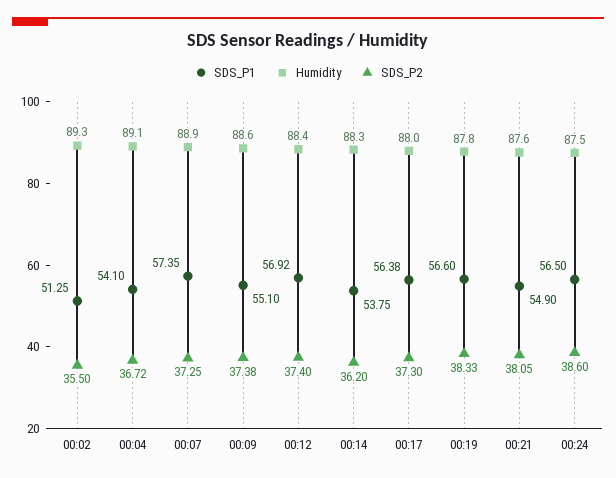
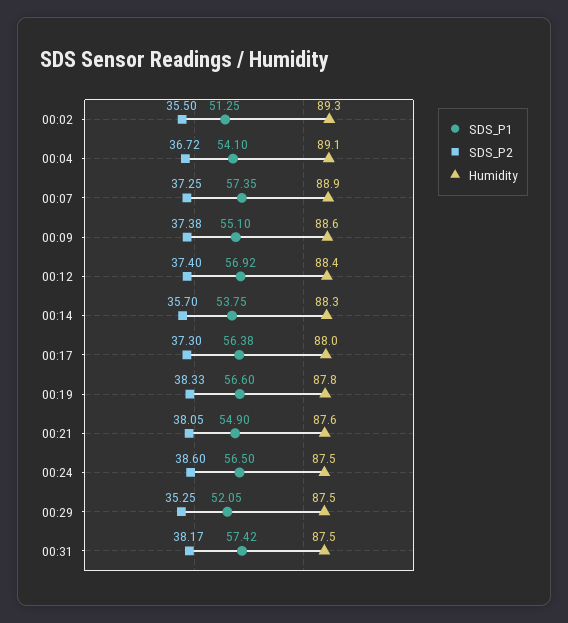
SDS_P2, 00:14: 36.2 -> 35.7
SDS_P1, 00:29: none -> 52.05
SDS_P2, 00:29: none -> 35.25
Humidity, 00:29: none -> 87.5
SDS_P1, 00:31: none -> 57.42
SDS_P2, 00:31: none -> 38.17
Humidity, 00:31: none -> 87.5

